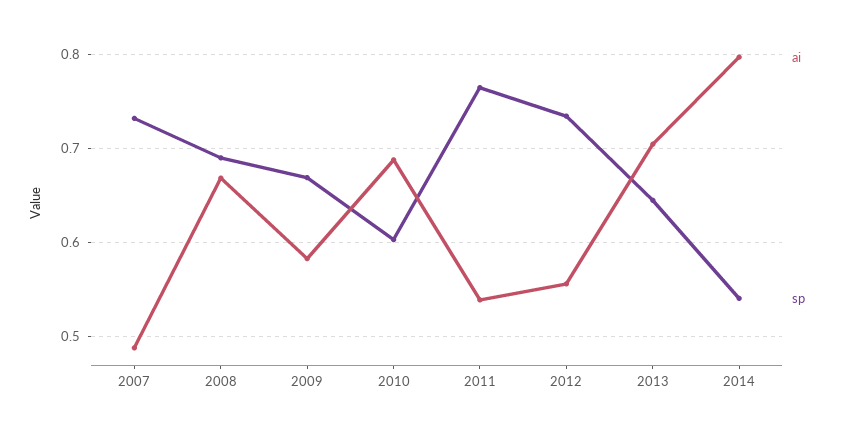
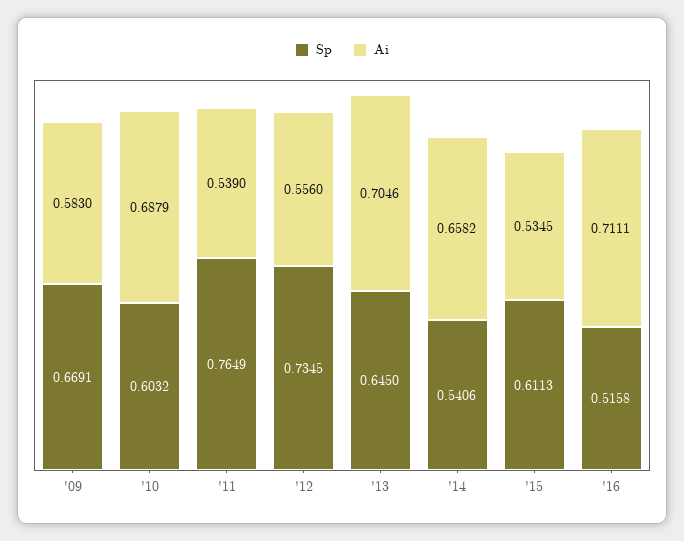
ai, 2007: 0.49 -> none
sp, 2007: 0.73 -> none
ai, 2008: 0.67 -> none
sp, 2008: 0.69 -> none
ai, 2014: 0.8 -> 0.6582
sp, '15: none -> 0.6113
ai, '15: none -> 0.5345
sp, '16: none -> 0.5158
ai, '16: none -> 0.7111

